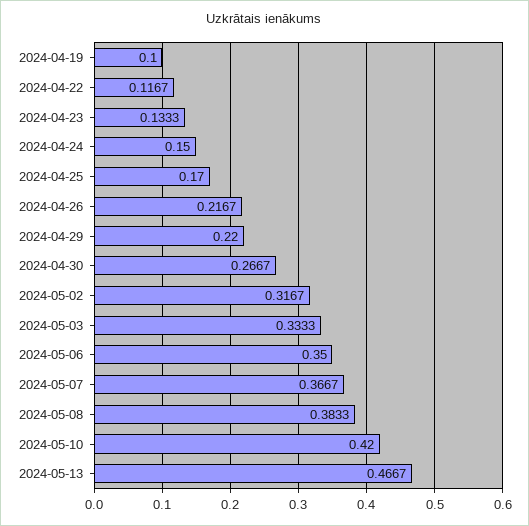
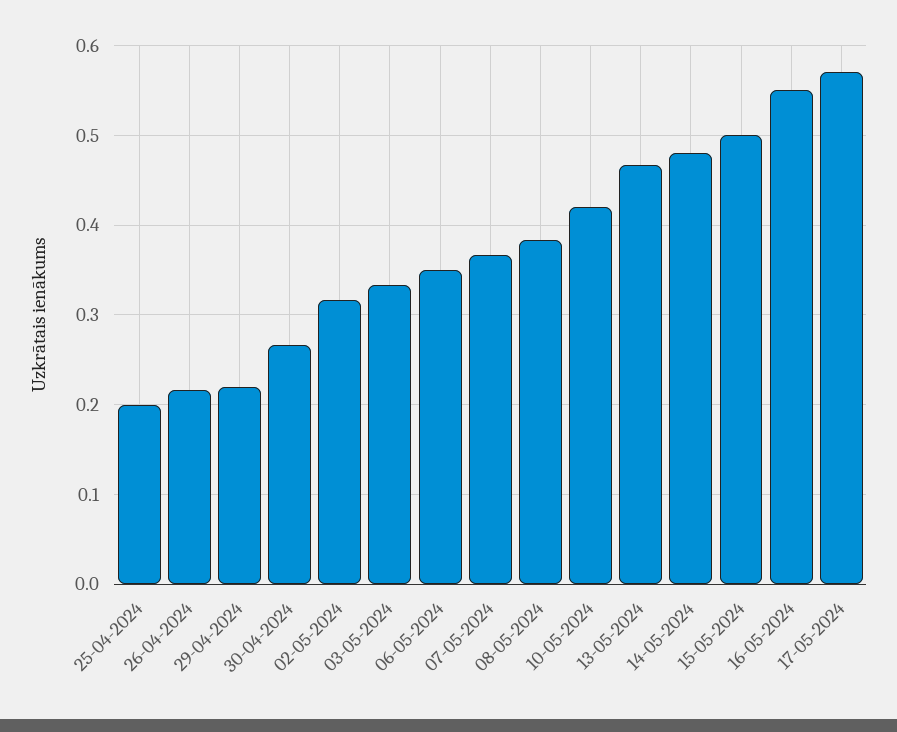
2024-04-19: 0.1 -> none
2024-04-22: 0.1167 -> none
2024-04-23: 0.1333 -> none
2024-04-24: 0.15 -> none
2024-04-25: 0.17 -> 0.2
14-05-2024: none -> 0.48
15-05-2024: none -> 0.5
16-05-2024: none -> 0.55
17-05-2024: none -> 0.57

